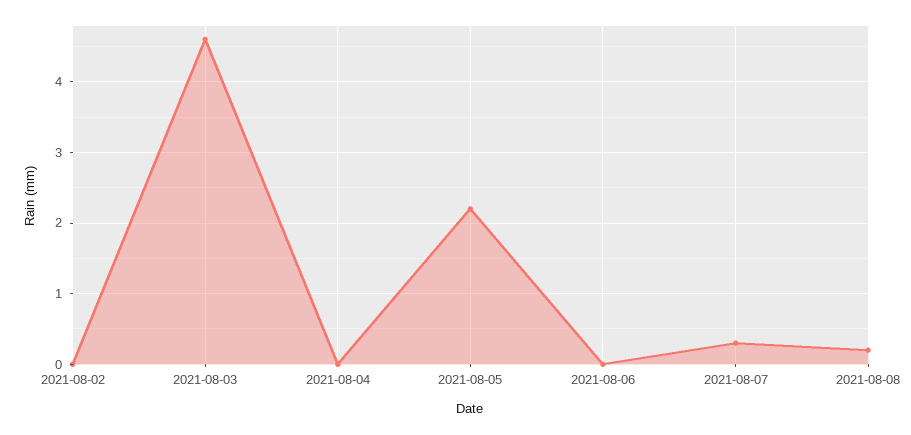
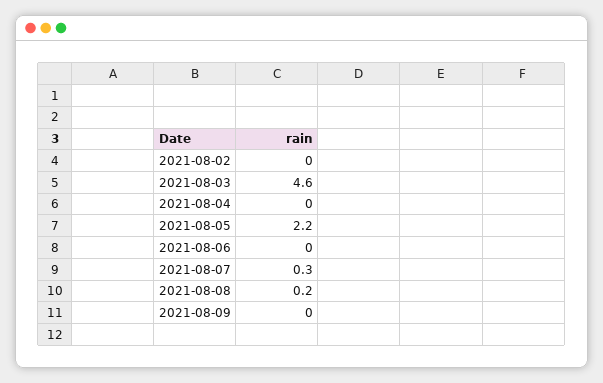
2021-08-09: none -> 0

